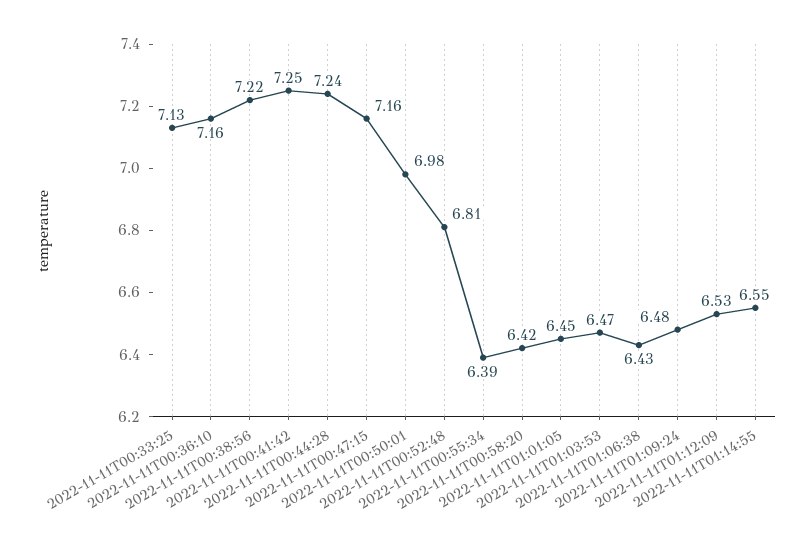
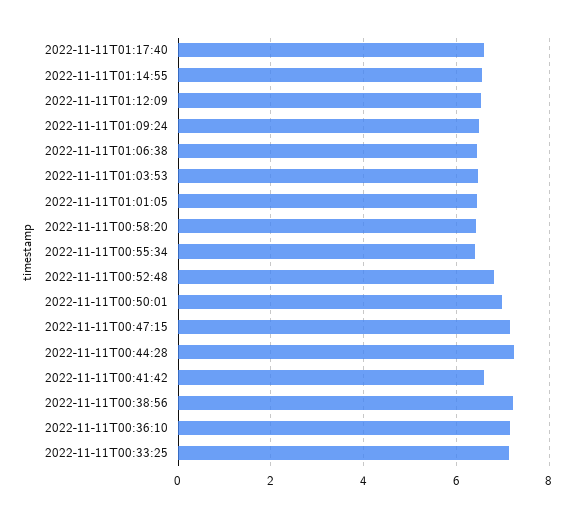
2022-11-11T00:41:42: 7.25 -> 6.6
2022-11-11T01:17:40: none -> 6.6

